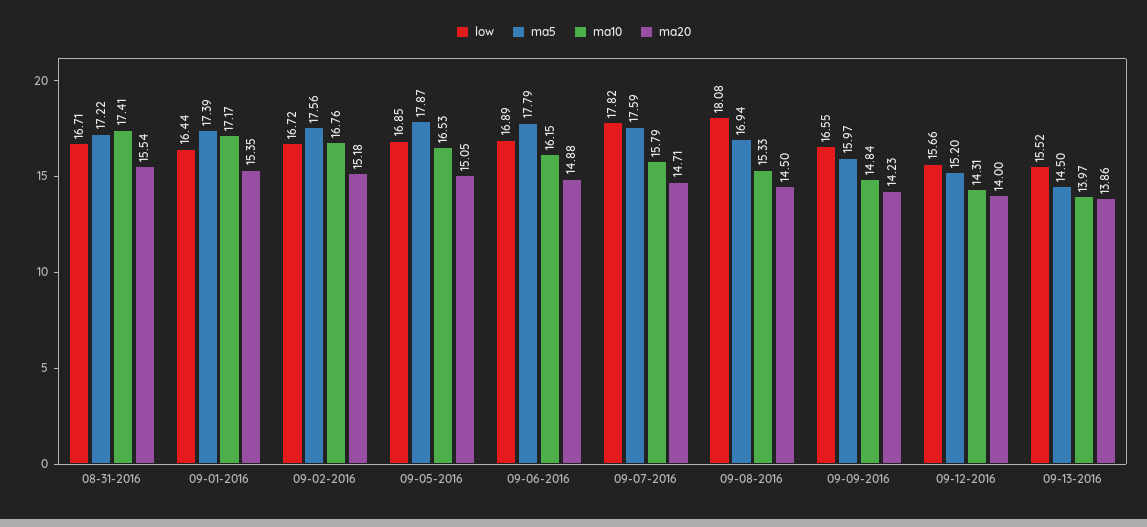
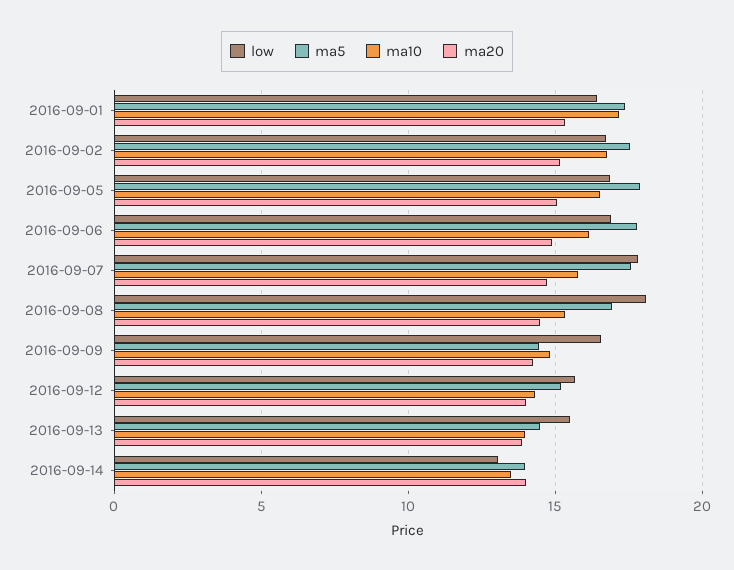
low, 08-31-2016: 16.71 -> none
ma5, 08-31-2016: 17.22 -> none
ma10, 08-31-2016: 17.41 -> none
ma20, 08-31-2016: 15.54 -> none
ma5, 09-09-2016: 15.97 -> 14.5
low, 2016-09-14: none -> 13
ma5, 2016-09-14: none -> 14
ma10, 2016-09-14: none -> 13.5
ma20, 2016-09-14: none -> 14

